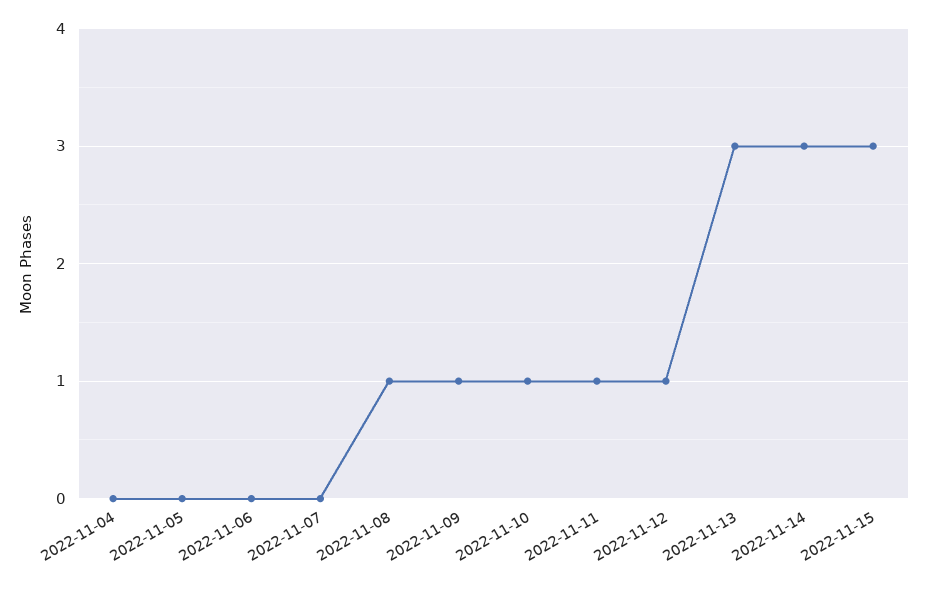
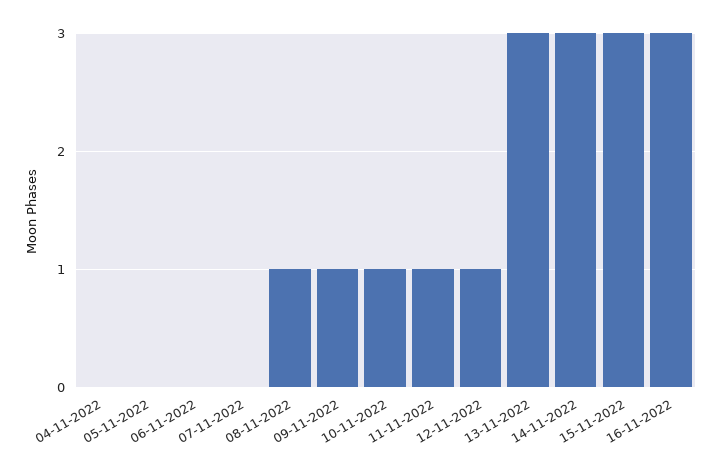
16-11-2022: none -> 3

